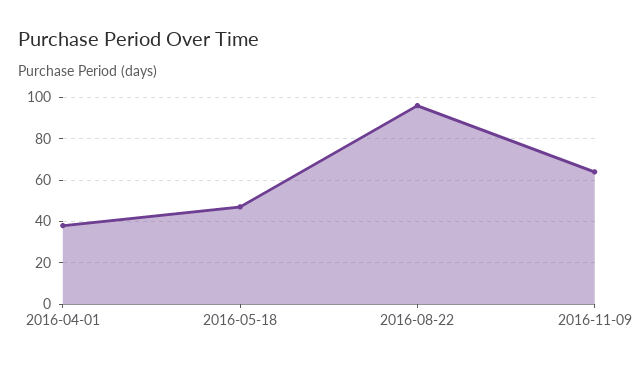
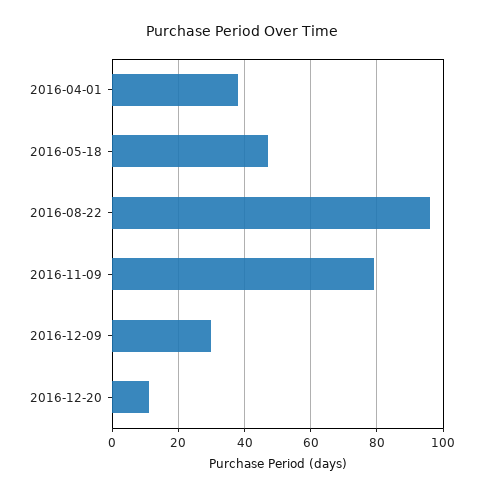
2016-11-09: 65 -> 80
2016-12-09: none -> 30
2016-12-20: none -> 10

